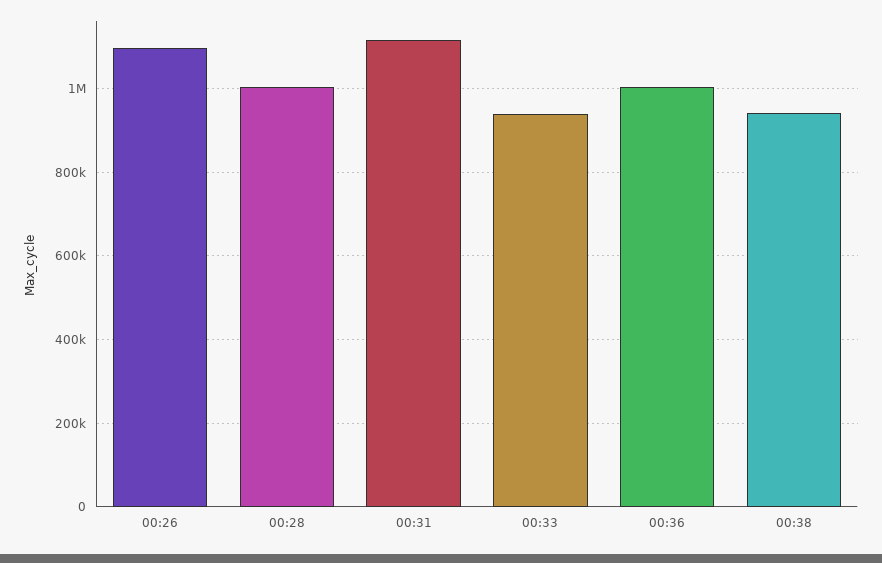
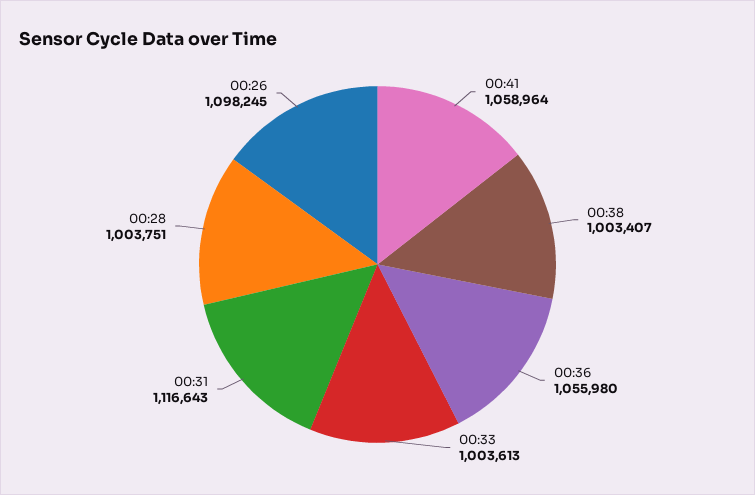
00:33: 940000 -> 1003613
00:36: 1000000 -> 1055980
00:38: 940000 -> 1003407
00:41: none -> 1058964

